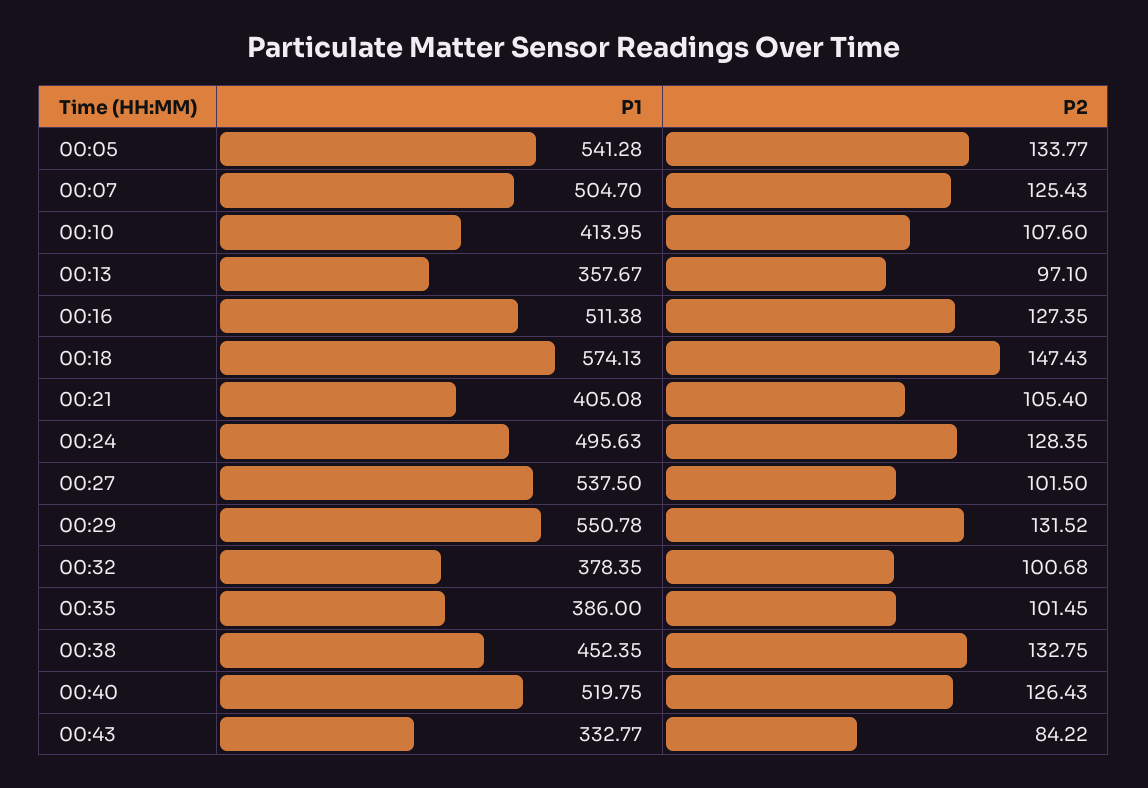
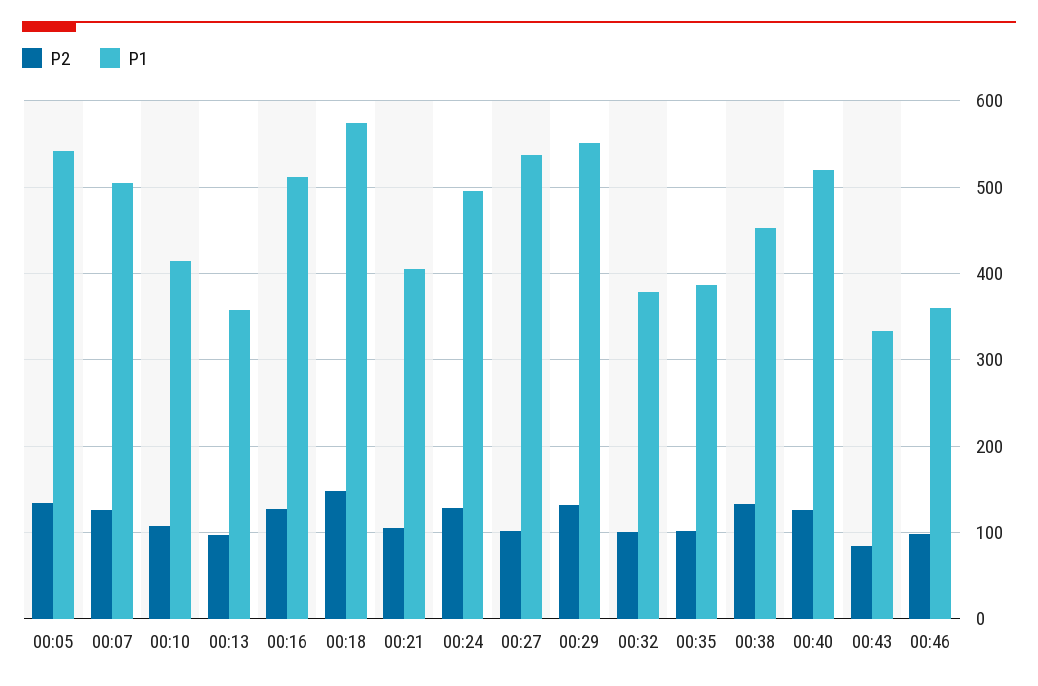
P2, 00:46: none -> 100
P1, 00:46: none -> 360

